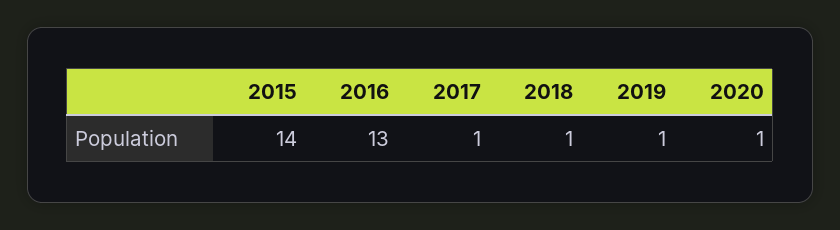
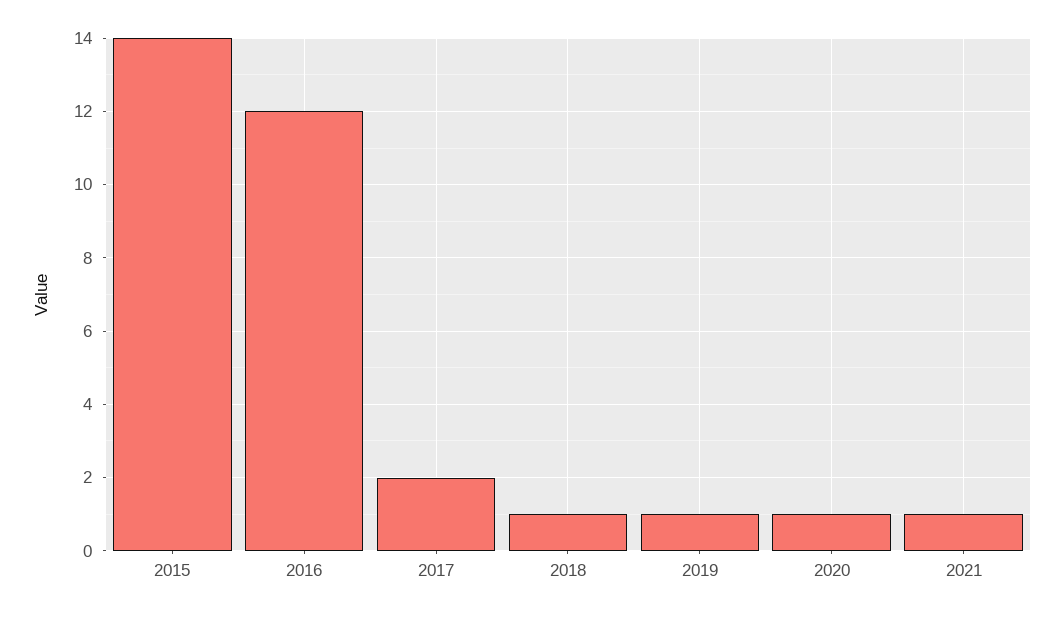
2016: 13 -> 12
2017: 1 -> 2
2021: none -> 1

